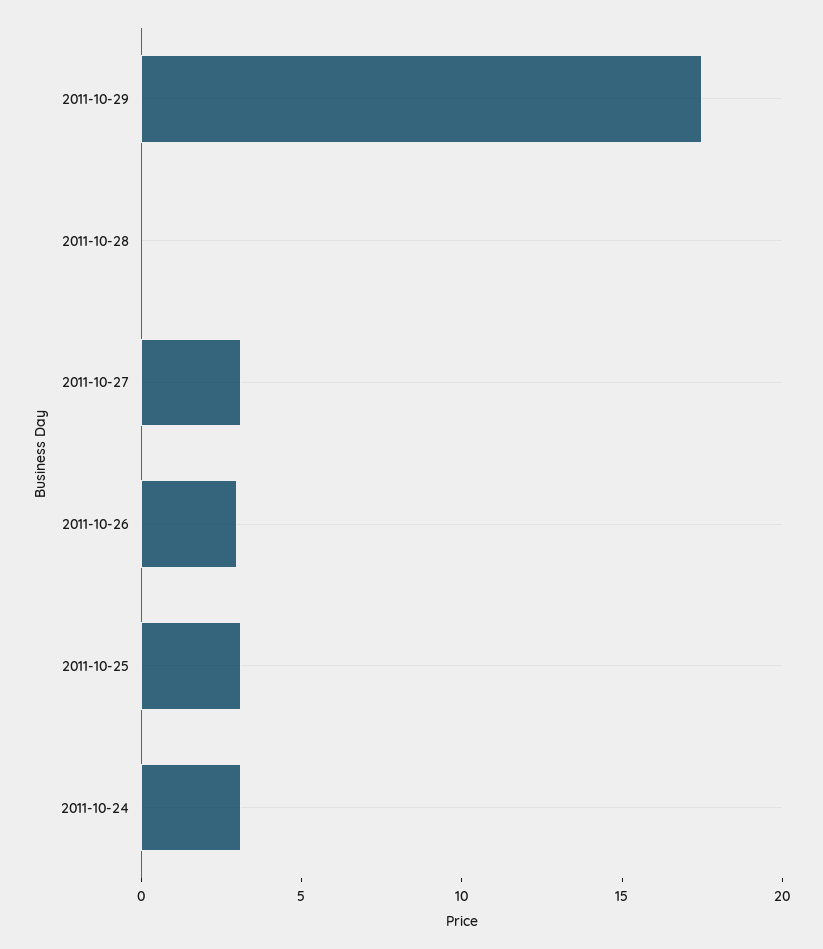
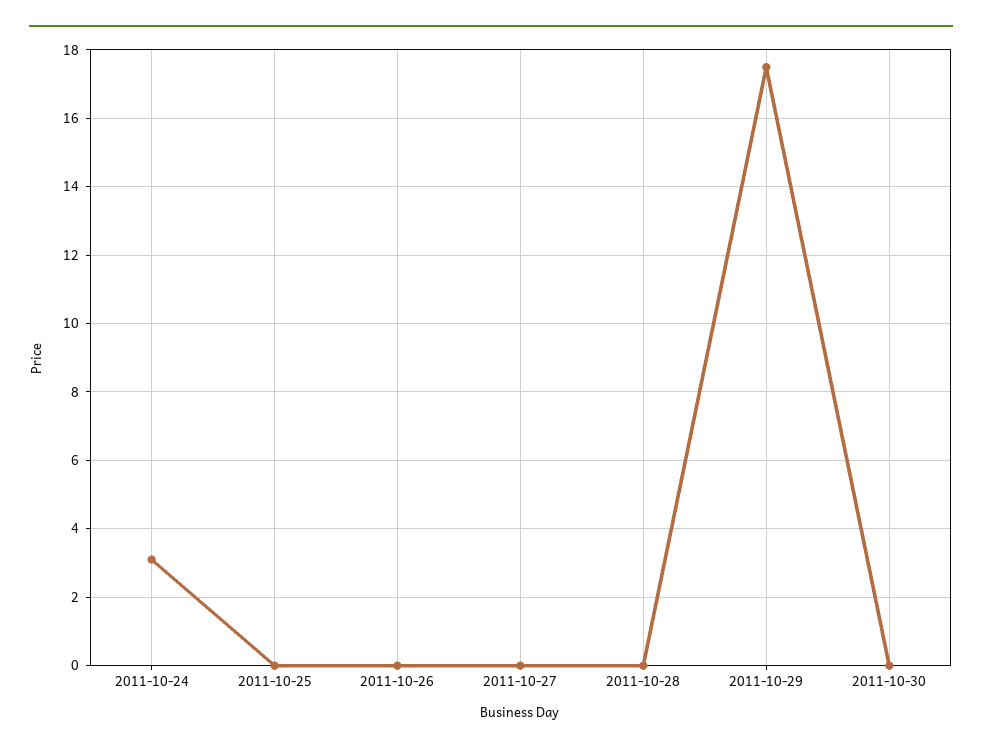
2011-10-27: 3 -> 0
2011-10-26: 3 -> 0
2011-10-25: 3 -> 0
2011-10-30: none -> 0

